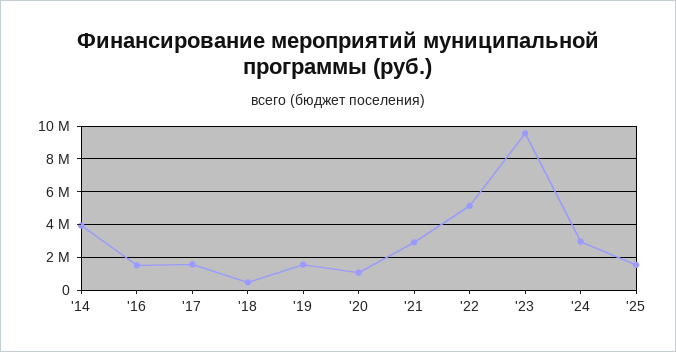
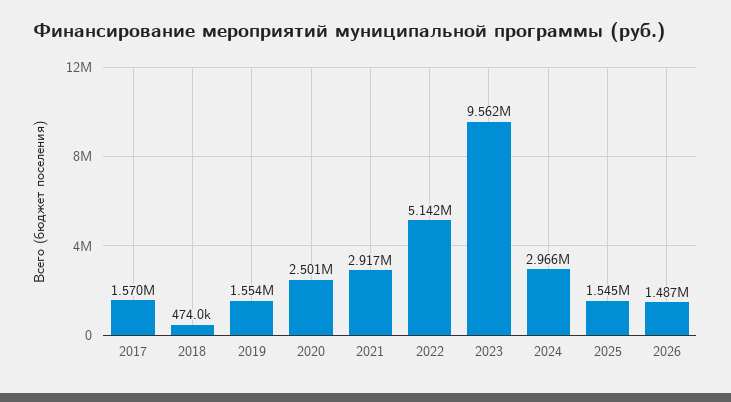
'14: 4000000 -> none
'16: 1500000 -> none
'20: 1000000 -> 2501000
2026: none -> 1487000

